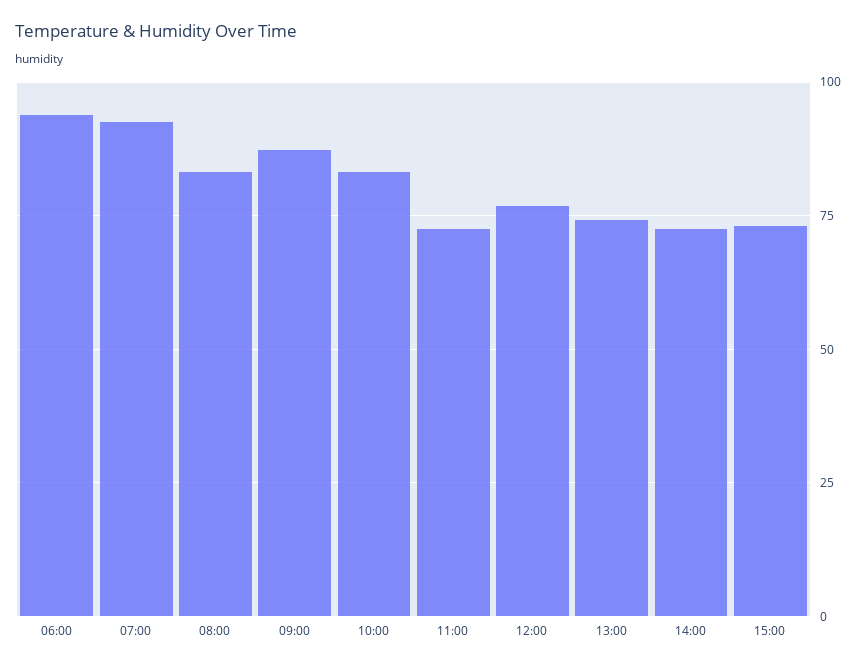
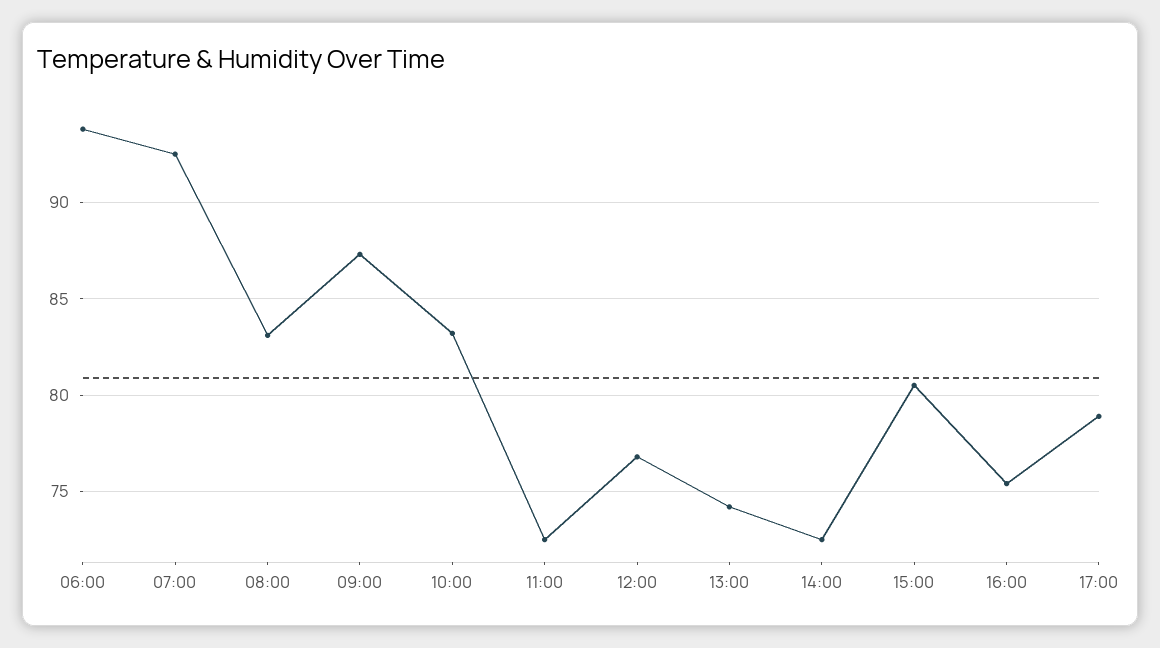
15:00: 72.5 -> 80.5
16:00: none -> 75.5
17:00: none -> 79

